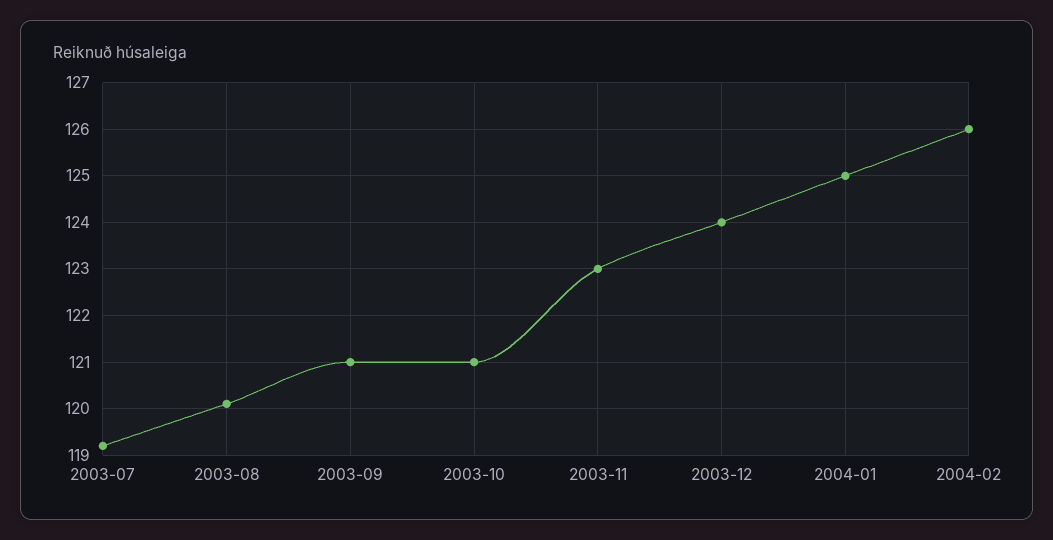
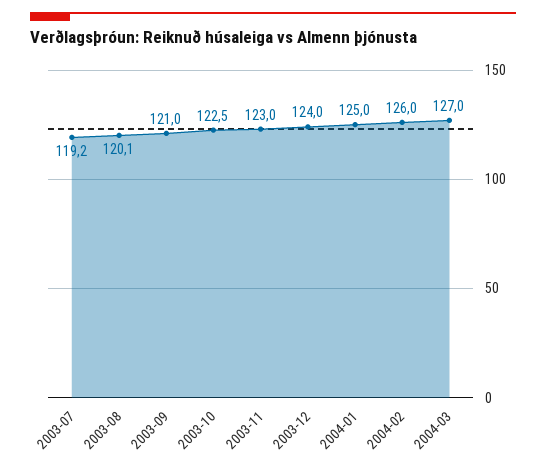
2003-10: 121 -> 122.5
2004-03: none -> 127

